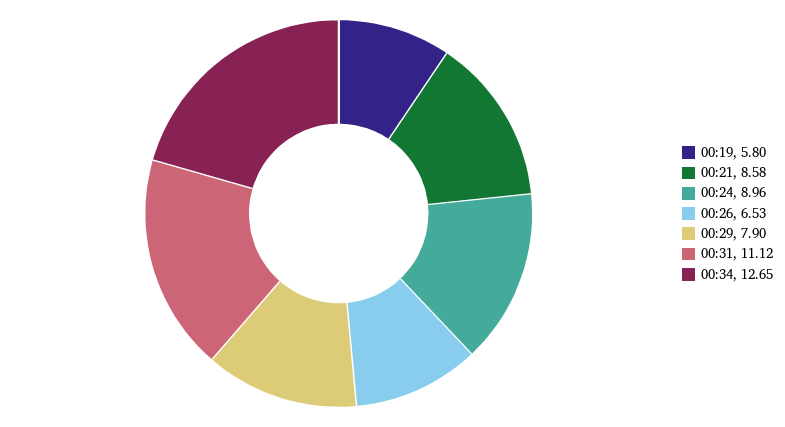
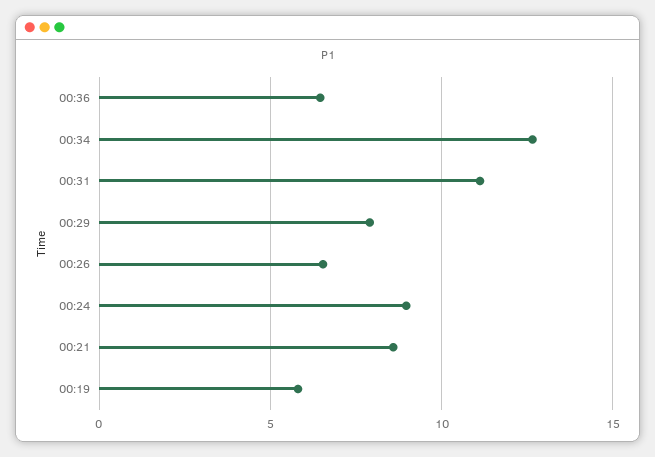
00:36: none -> 6.5

